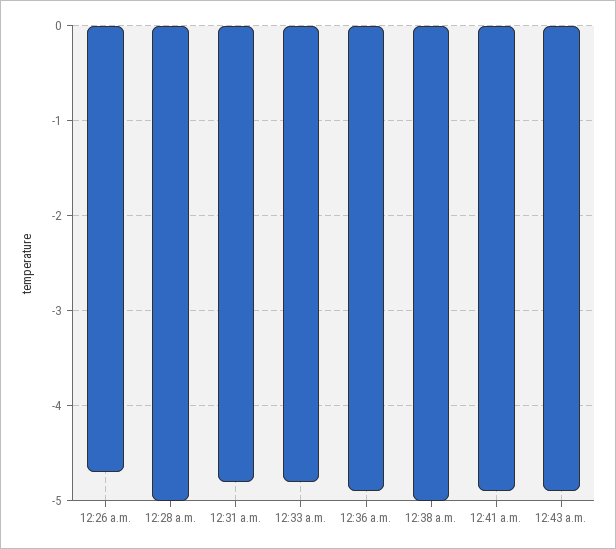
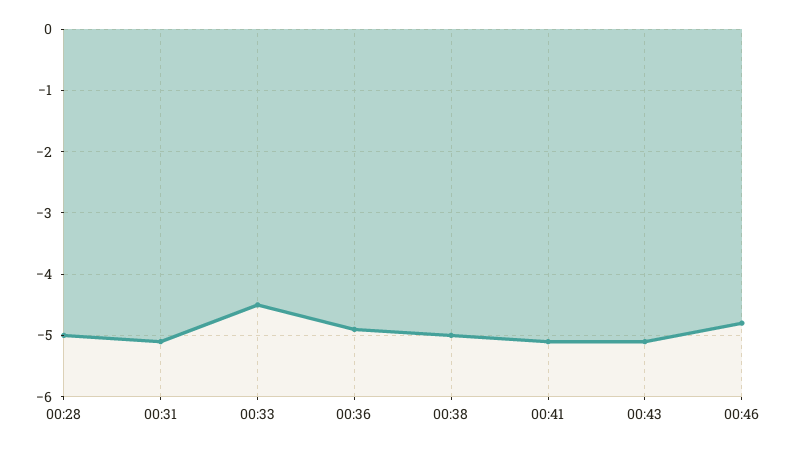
12:26 a.m.: -4.7 -> none
12:31 a.m.: -4.8 -> -5.1
12:33 a.m.: -4.8 -> -4.5
12:41 a.m.: -4.9 -> -5.1
12:43 a.m.: -4.9 -> -5.1
00:46: none -> -4.8

